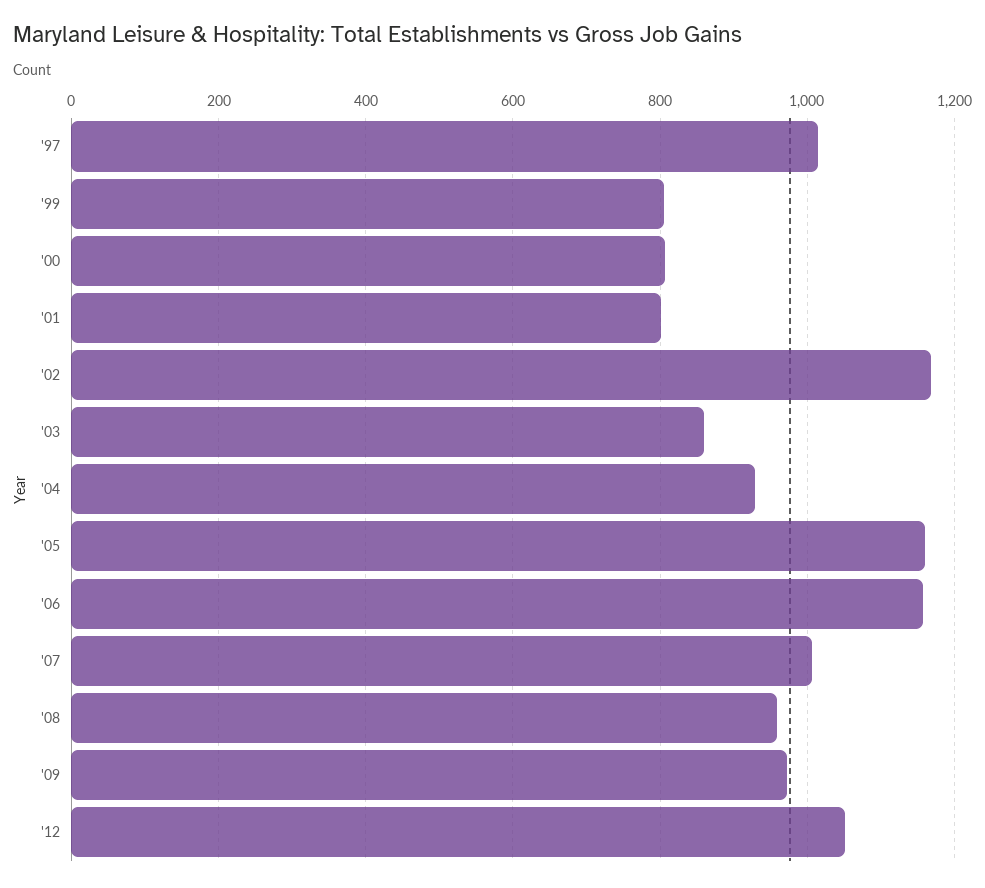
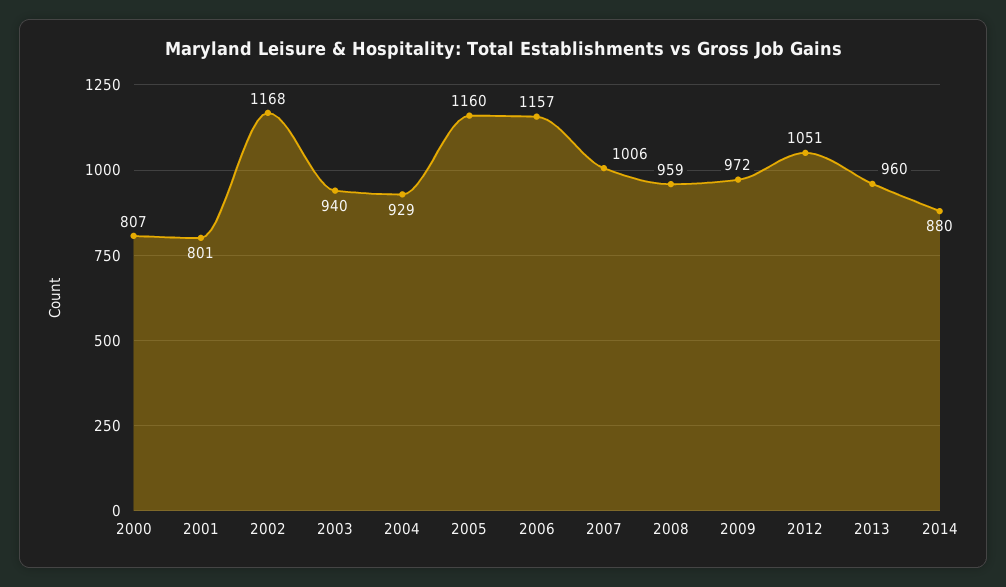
'97: 1020 -> none
'99: 800 -> none
'03: 860 -> 940
2013: none -> 960
2014: none -> 880

